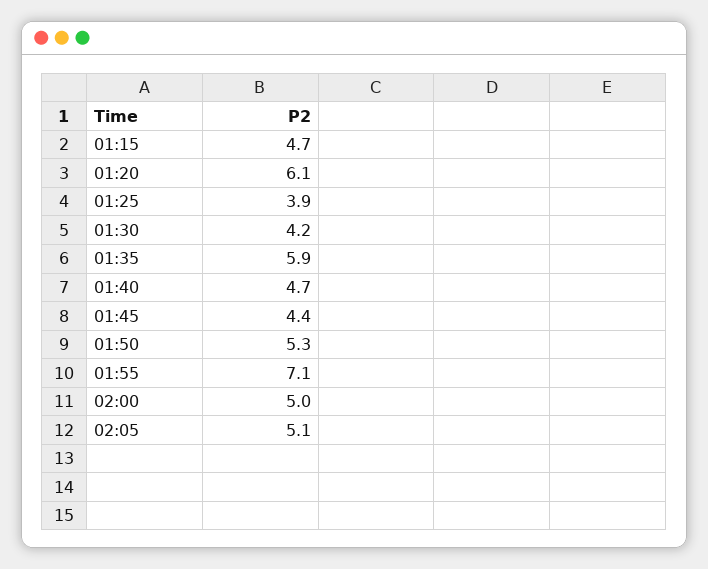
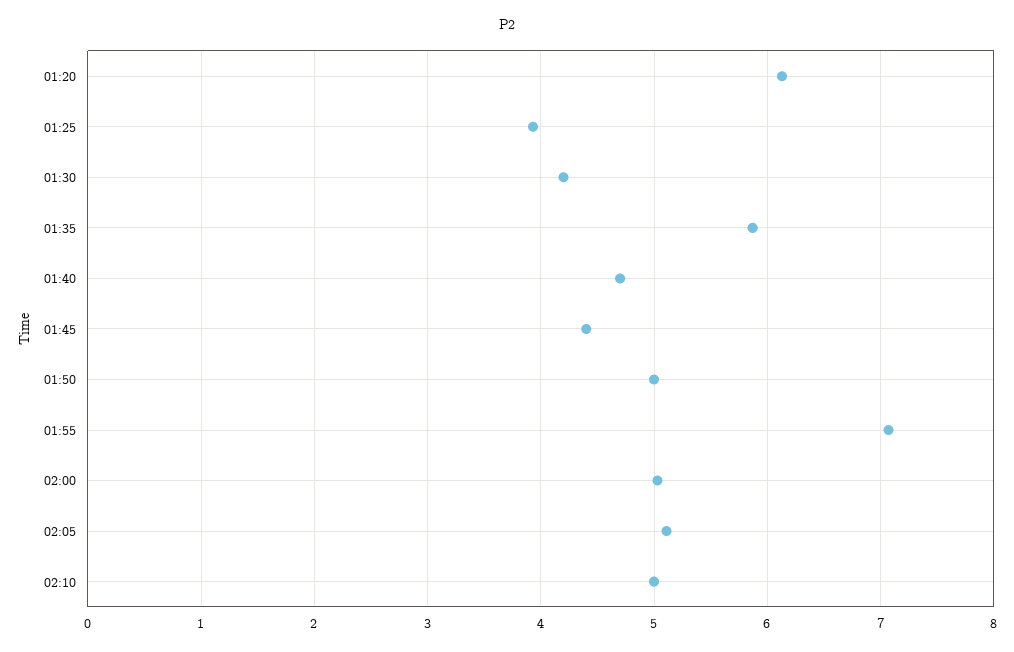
01:15: 4.7 -> none
01:50: 5.3 -> 5
02:10: none -> 5

